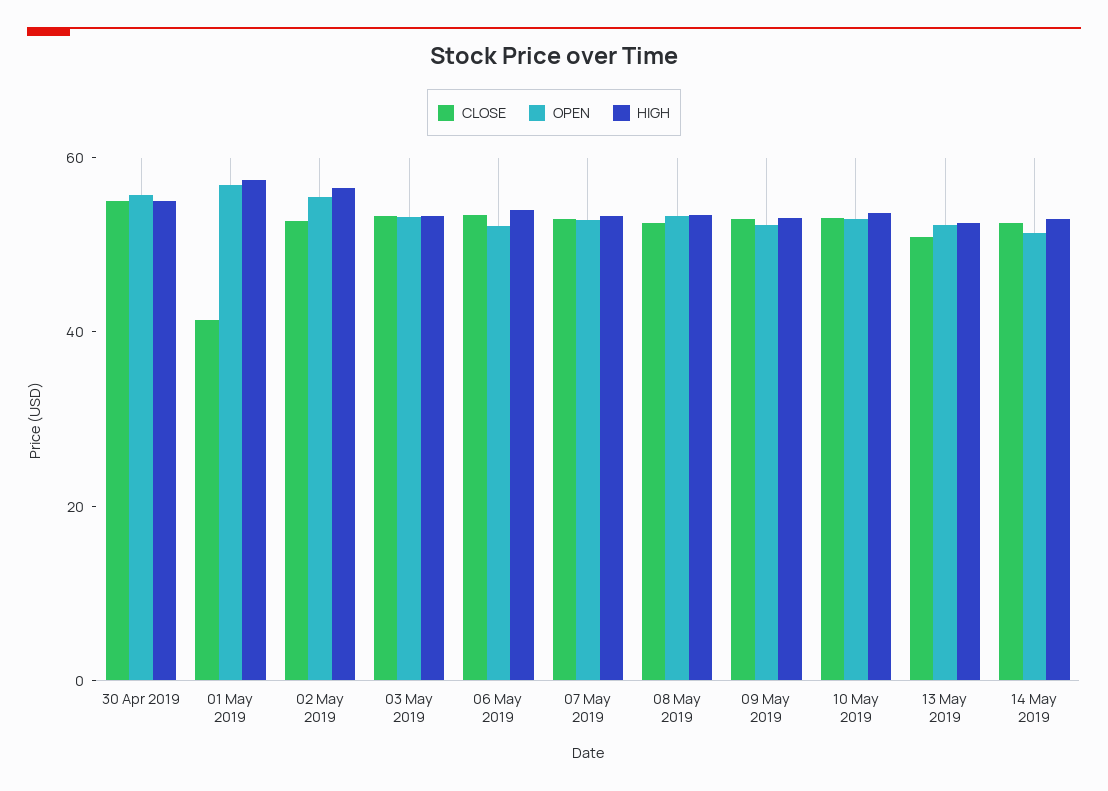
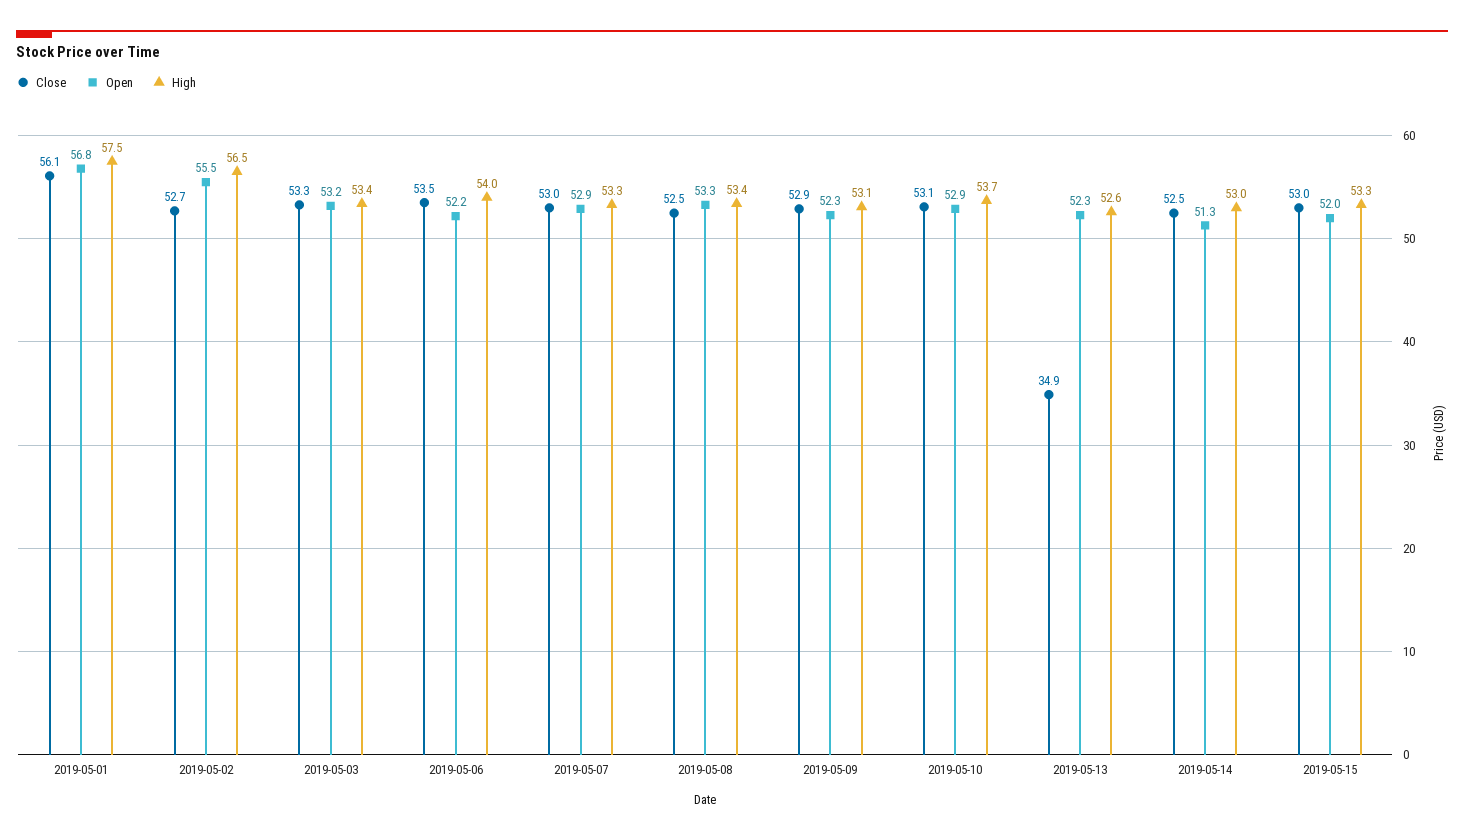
CLOSE, 30 Apr 2019: 55 -> none
OPEN, 30 Apr 2019: 55 -> none
HIGH, 30 Apr 2019: 55 -> none
CLOSE, 01 May 2019: 40 -> 56.1
CLOSE, 13 May 2019: 50 -> 34.9
CLOSE, 2019-05-15: none -> 53
OPEN, 2019-05-15: none -> 52
HIGH, 2019-05-15: none -> 53.3

